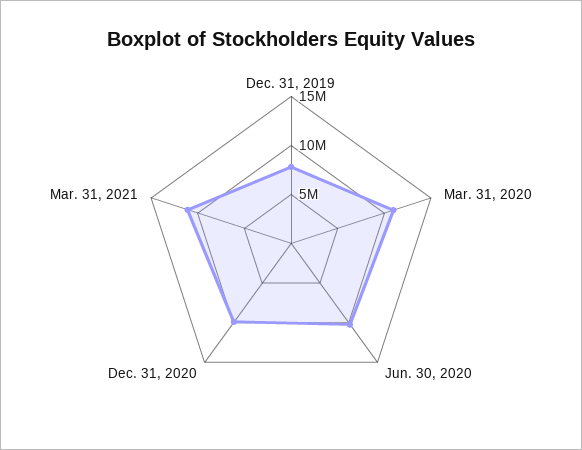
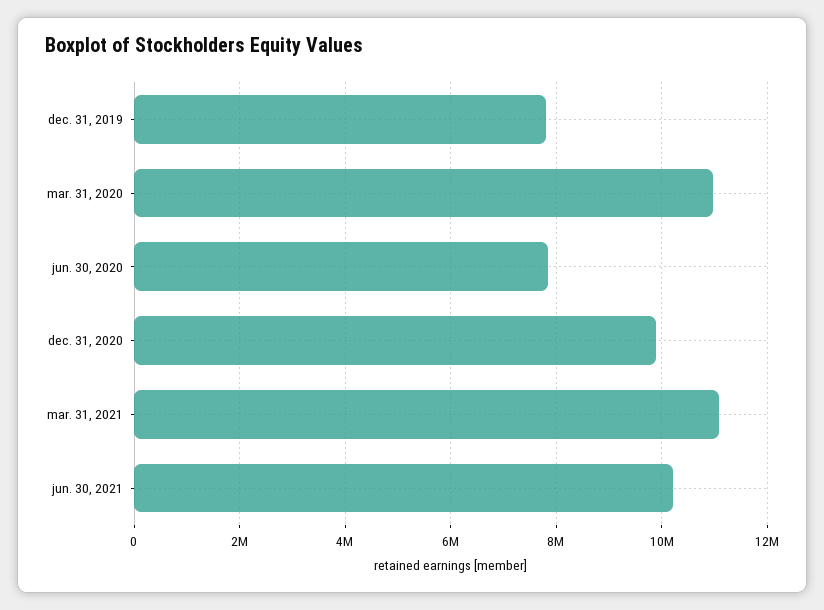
Jun. 30, 2020: 10000000 -> 7800000
jun. 30, 2021: none -> 10200000

